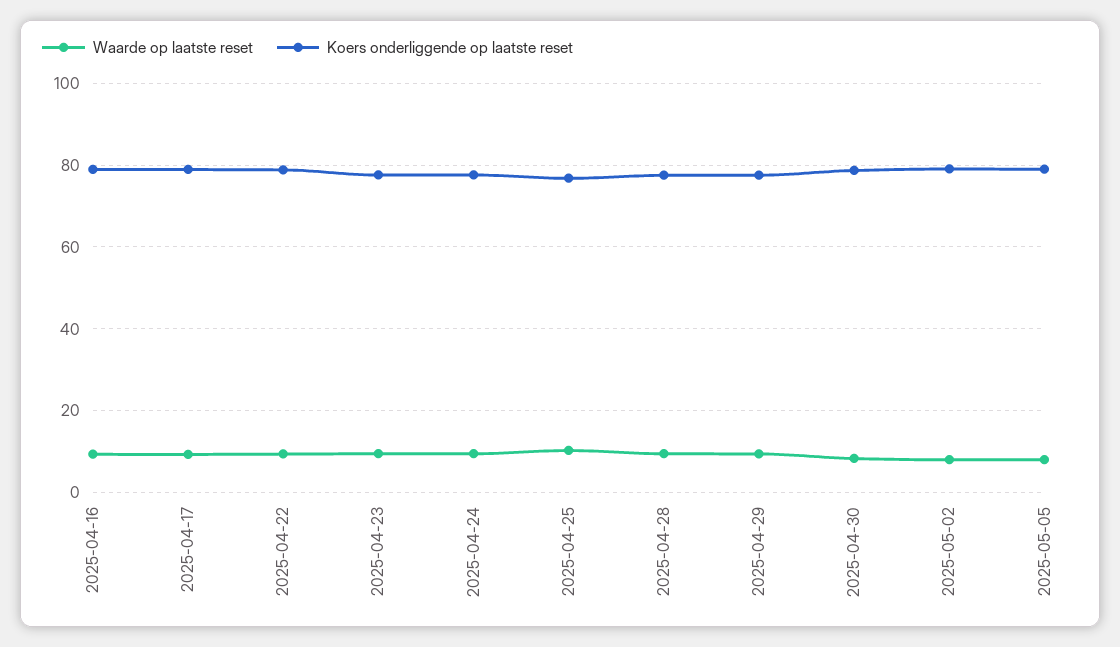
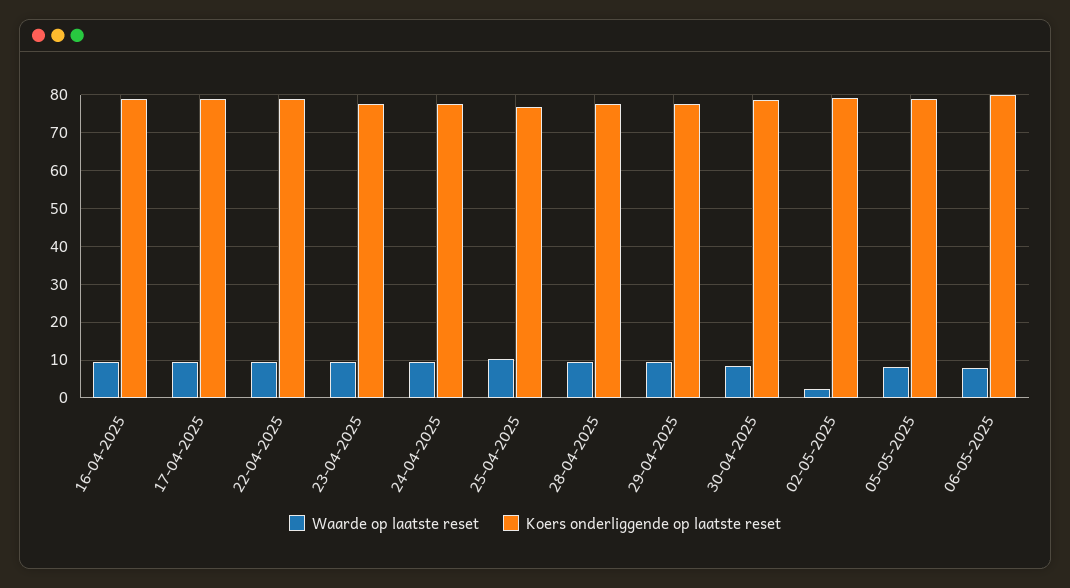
Waarde op laatste reset, 2025-05-02: 8 -> 2
Waarde op laatste reset, 06-05-2025: none -> 8
Koers onderliggende op laatste reset, 06-05-2025: none -> 80

